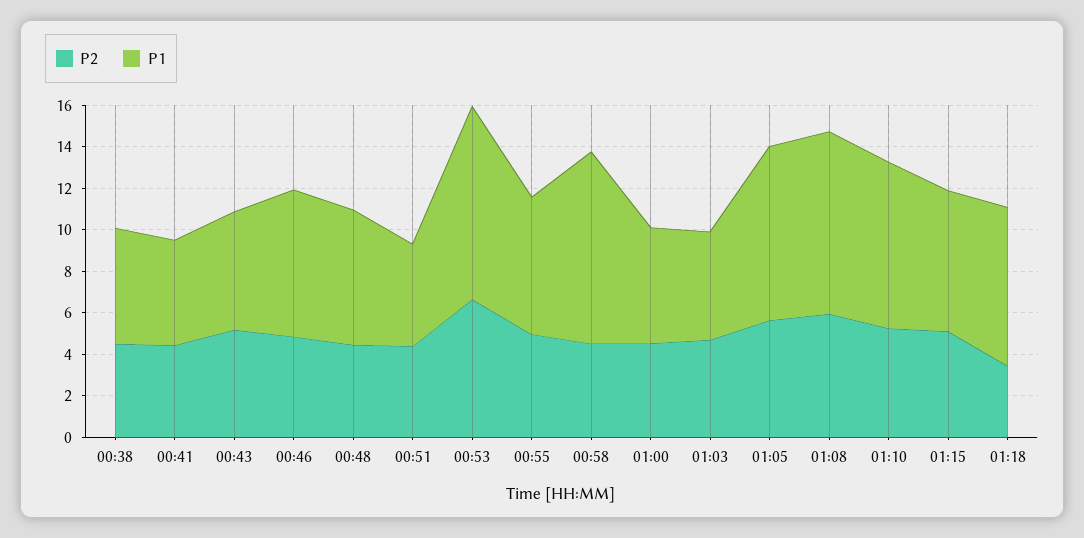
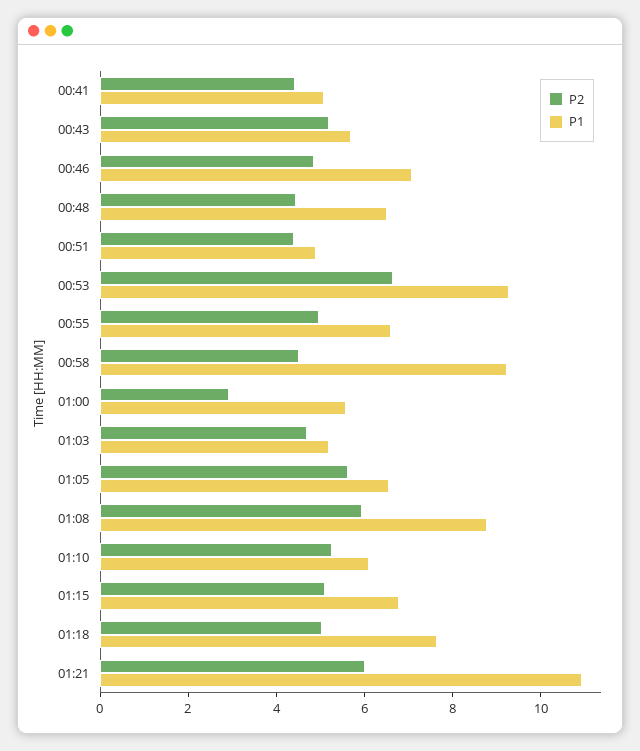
P2, 00:38: 4.5 -> none
P1, 00:38: 5.5 -> none
P2, 01:00: 4.5 -> 3
P1, 01:05: 8.5 -> 6.5
P1, 01:10: 8 -> 6
P2, 01:18: 3.5 -> 5
P2, 01:21: none -> 6
P1, 01:21: none -> 11

